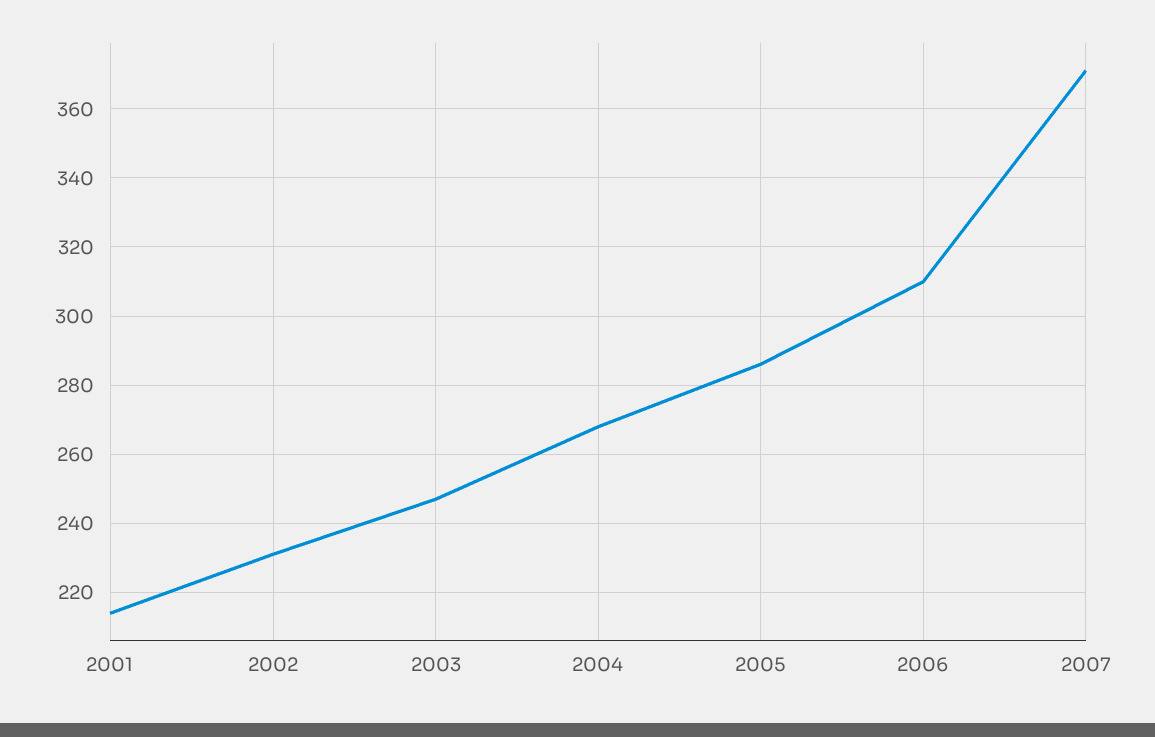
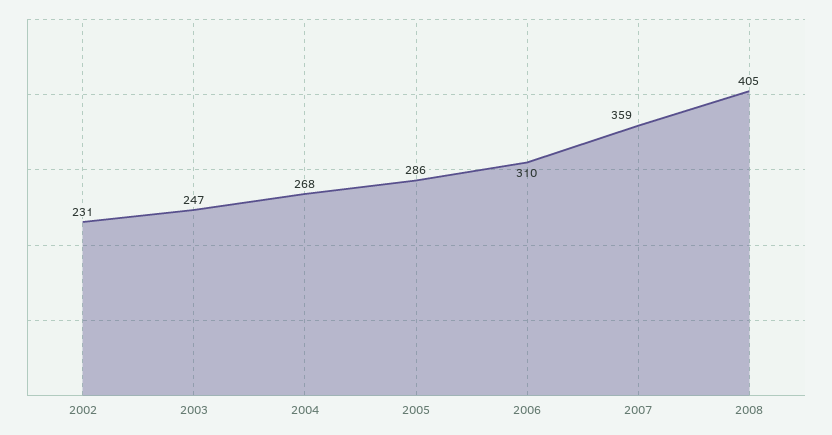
2001: 215 -> none
2007: 370 -> 359
2008: none -> 405

